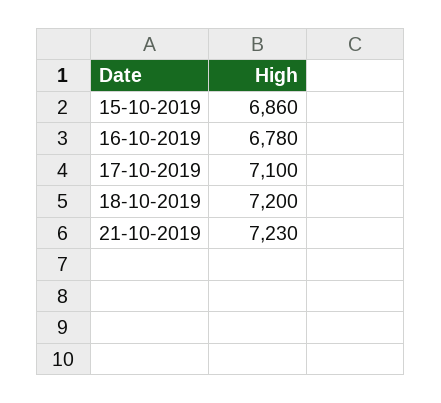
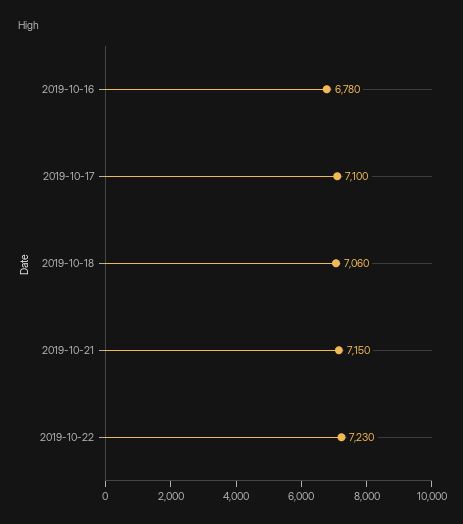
15-10-2019: 6860 -> none
18-10-2019: 7200 -> 7060
21-10-2019: 7230 -> 7150
2019-10-22: none -> 7230

